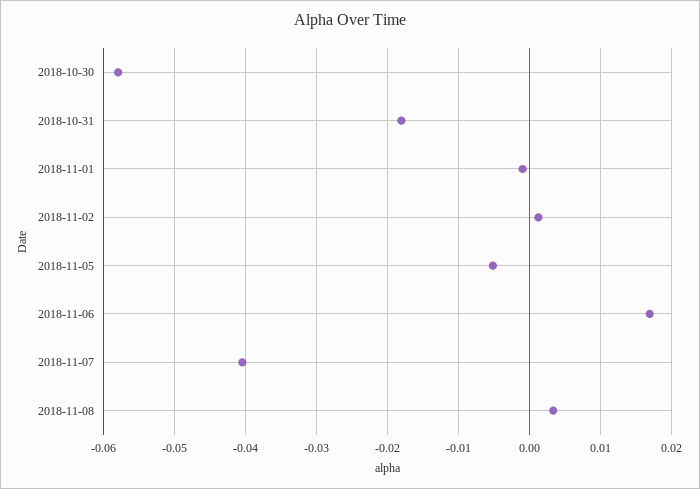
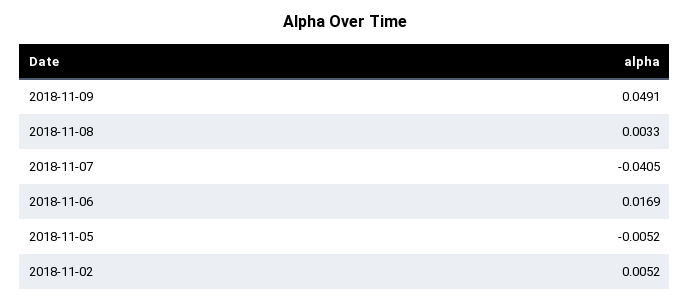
2018-10-30: -0.058 -> none
2018-10-31: -0.018 -> none
2018-11-01: -0.001 -> none
2018-11-02: 0.001 -> 0.0052
2018-11-09: none -> 0.0491

